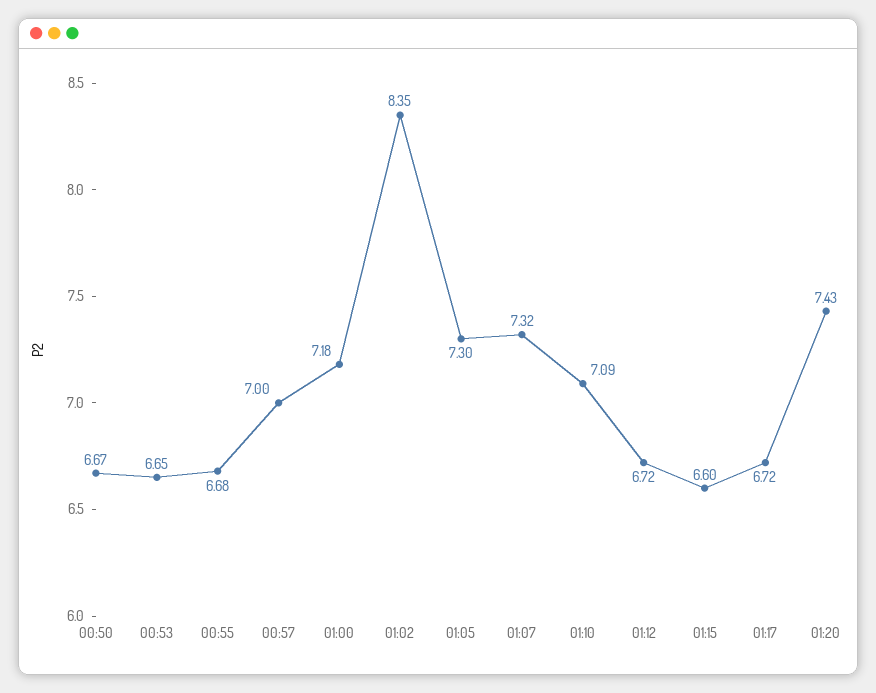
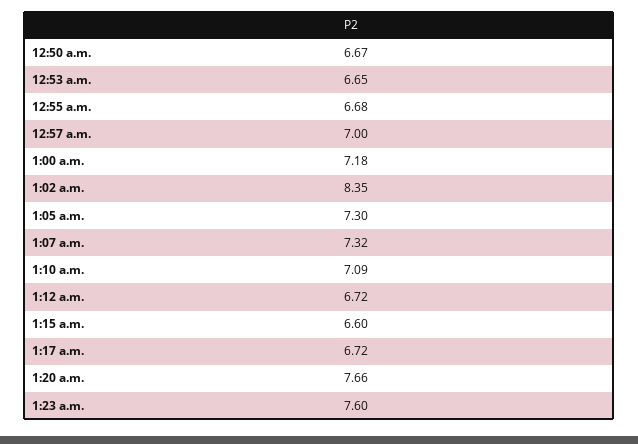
01:20: 7.43 -> 7.66
1:23 a.m.: none -> 7.6

